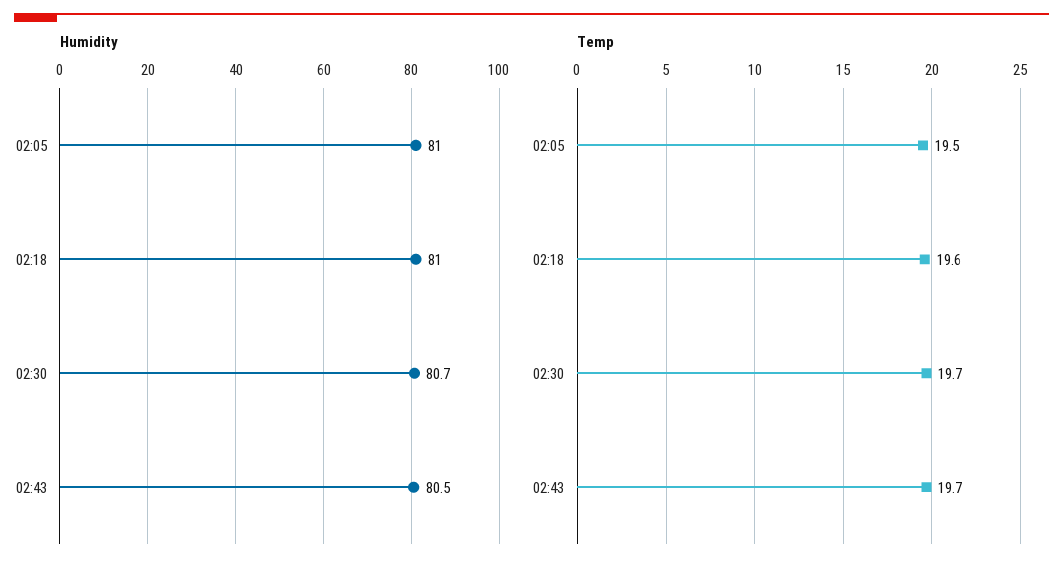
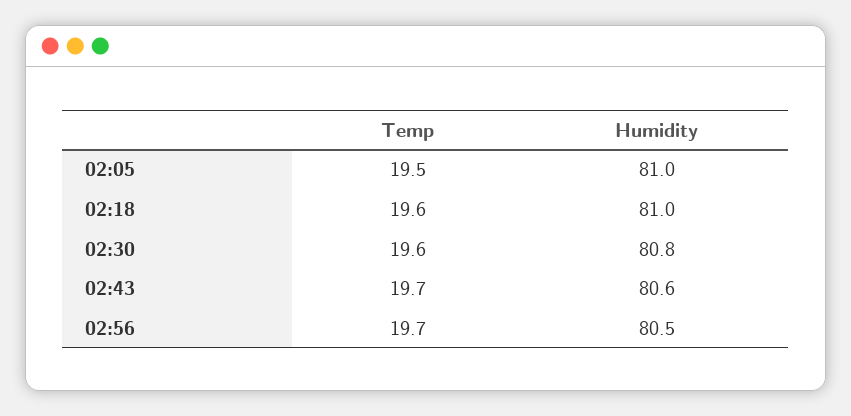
Humidity, 02:30: 80.7 -> 80.8
Humidity, 02:43: 80.5 -> 80.6
Temp, 02:30: 19.7 -> 19.6
Temp, 02:56: none -> 19.7
Humidity, 02:56: none -> 80.5

